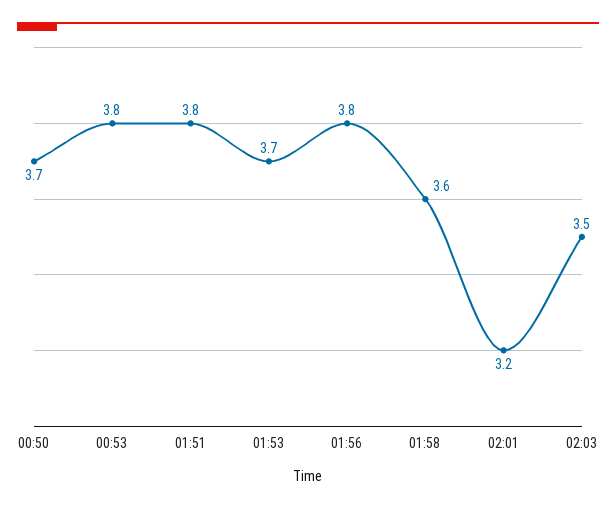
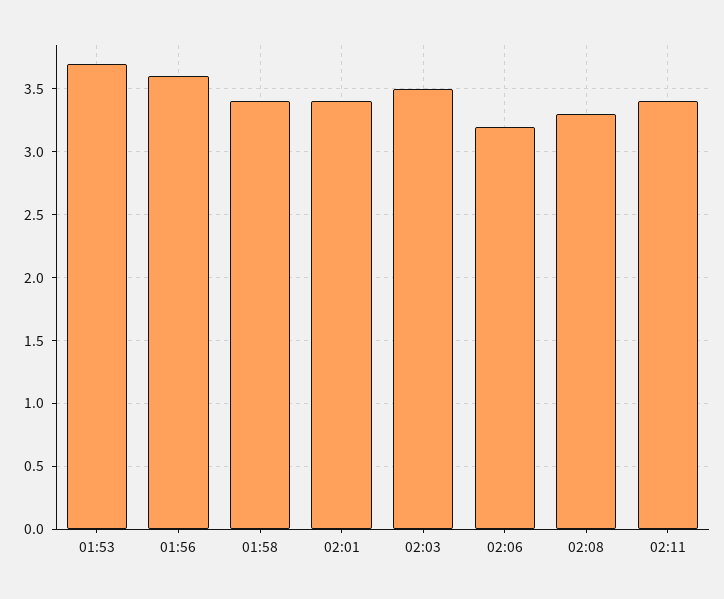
00:50: 3.7 -> none
00:53: 3.8 -> none
01:51: 3.8 -> none
01:56: 3.8 -> 3.6
01:58: 3.6 -> 3.4
02:01: 3.2 -> 3.4
02:06: none -> 3.2
02:08: none -> 3.3
02:11: none -> 3.4

